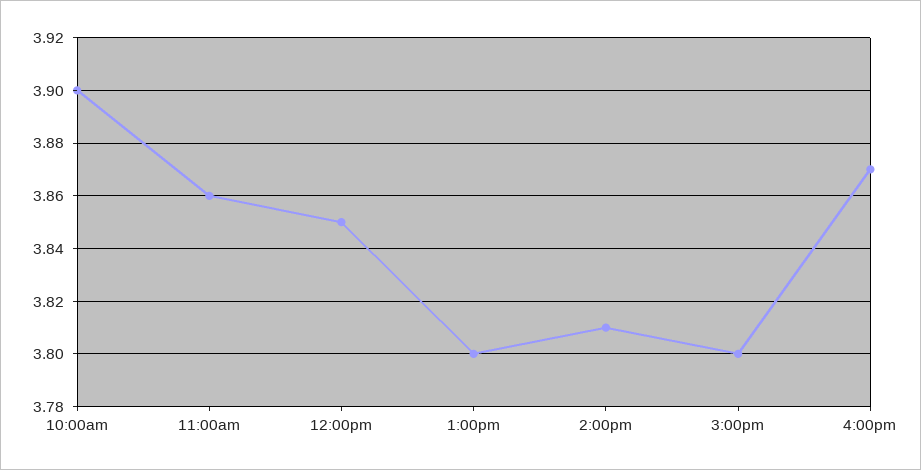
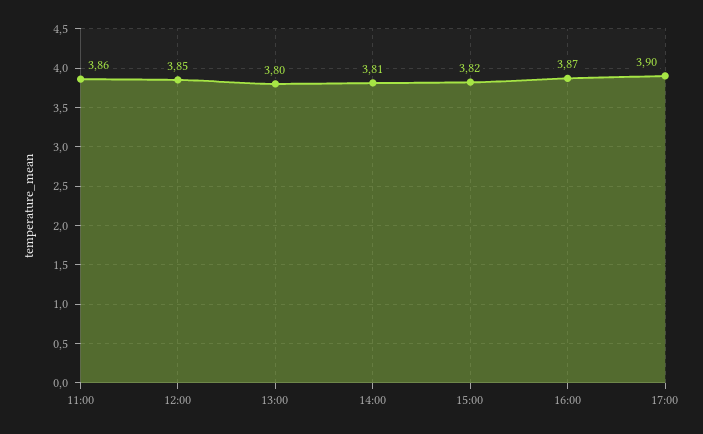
10:00am: 3.9 -> none
3:00pm: 3.8 -> 3.82
17:00: none -> 3.9

